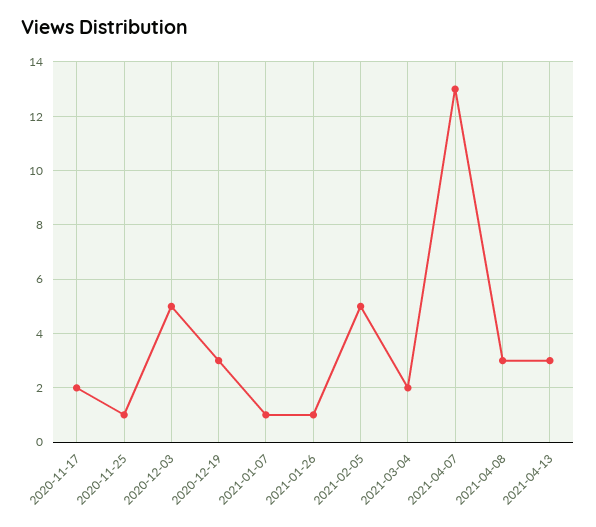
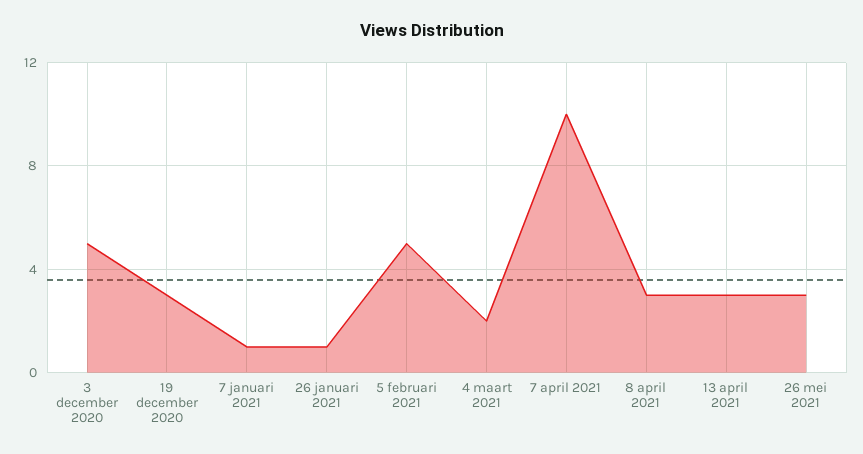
2020-11-17: 2 -> none
2020-11-25: 1 -> none
2021-04-07: 13 -> 10
26 mei 2021: none -> 3

